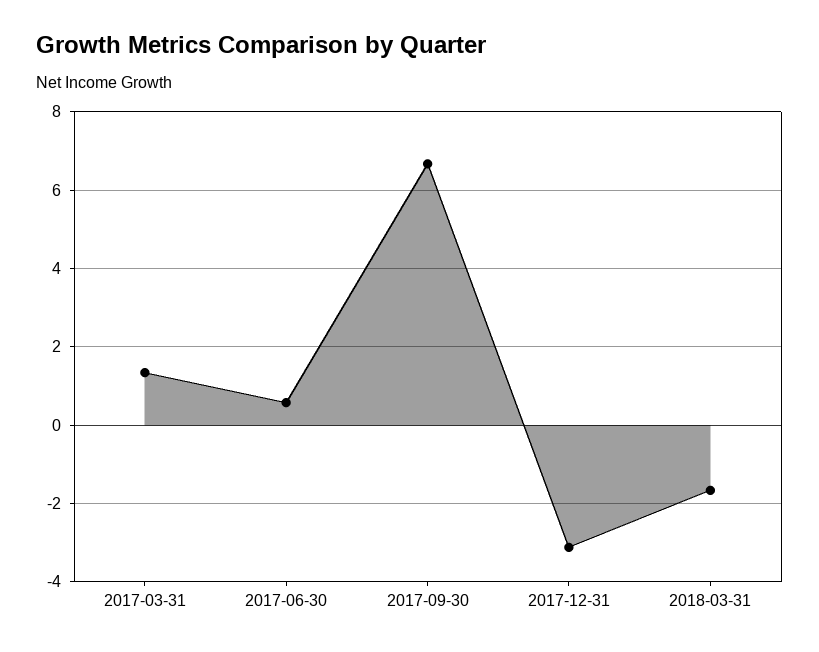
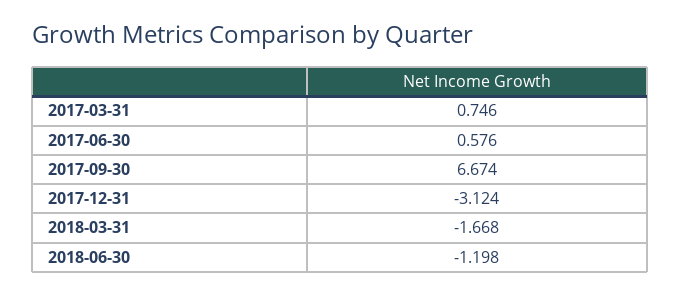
2017-03-31: 1.4 -> 0.746
2018-06-30: none -> -1.198

